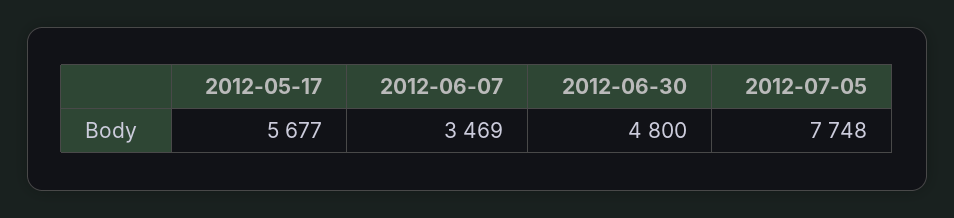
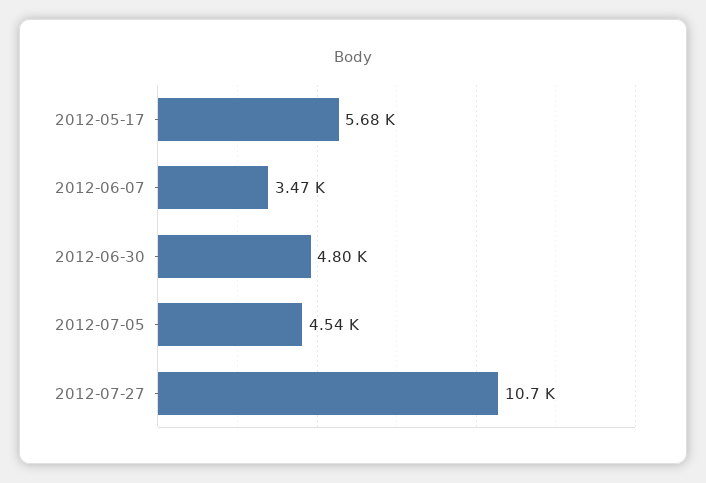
2012-07-05: 7748 -> 4540
2012-07-27: none -> 10700

